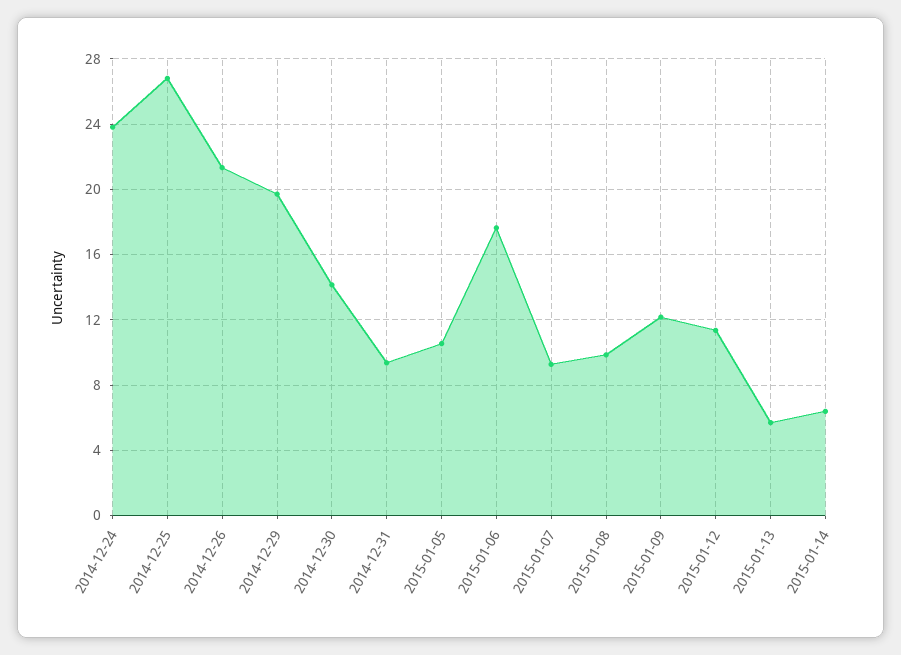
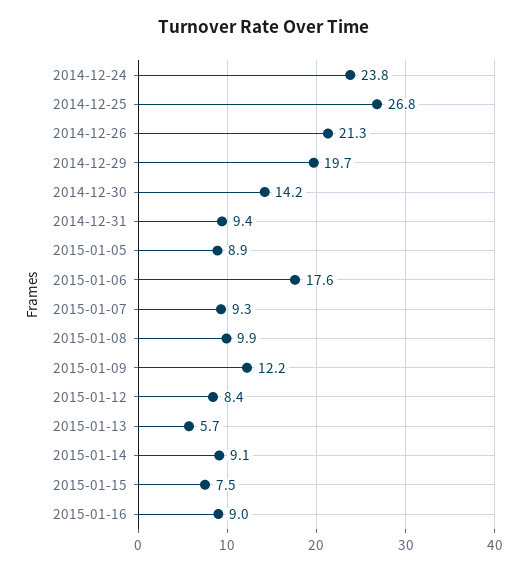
2015-01-05: 10.5 -> 8.9
2015-01-12: 11.5 -> 8.4
2015-01-14: 6.5 -> 9.1
2015-01-15: none -> 7.5
2015-01-16: none -> 9

